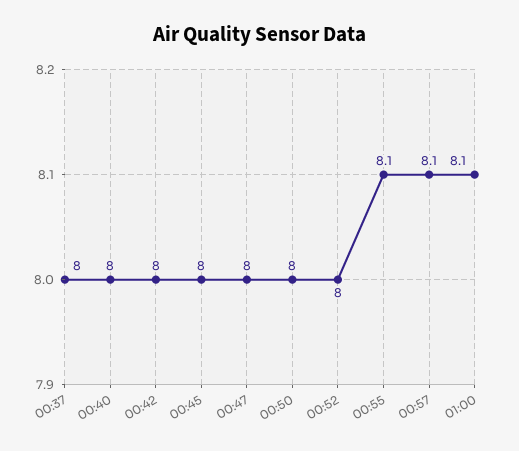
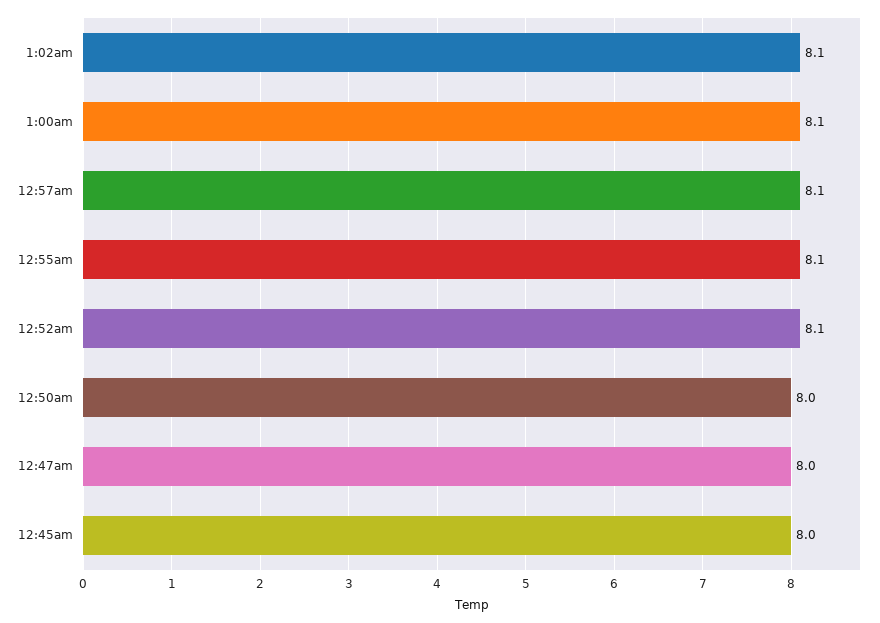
00:37: 8 -> none
00:40: 8 -> none
00:42: 8 -> none
00:52: 8 -> 8.1
1:02am: none -> 8.1

